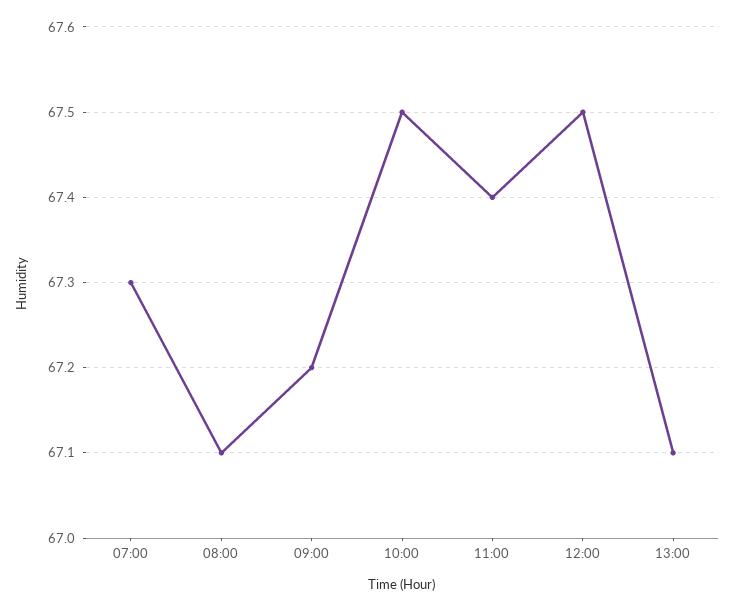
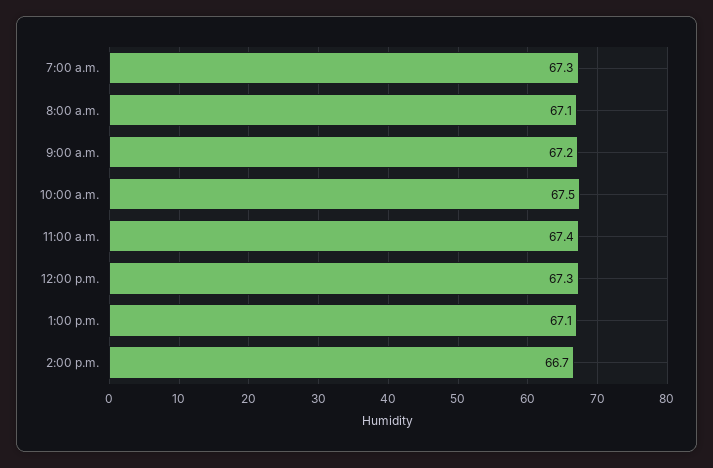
12:00: 67.5 -> 67.3
2:00 p.m.: none -> 66.7

